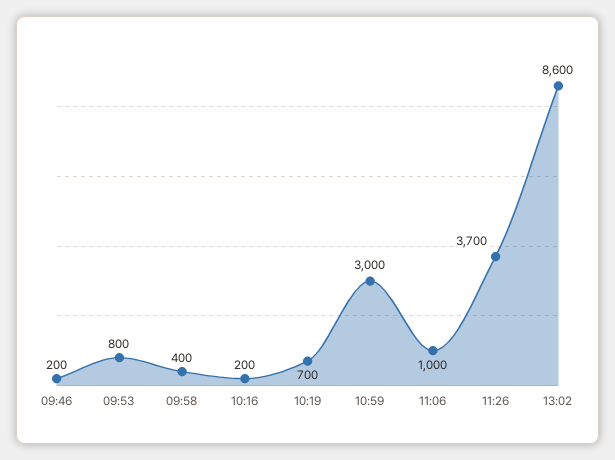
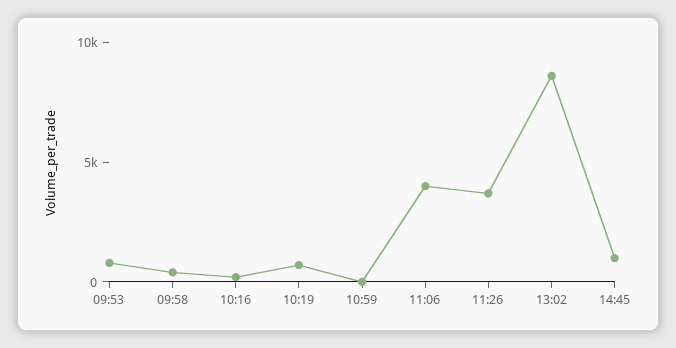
09:46: 200 -> none
10:59: 3000 -> 0
11:06: 1000 -> 4000
14:45: none -> 1000

